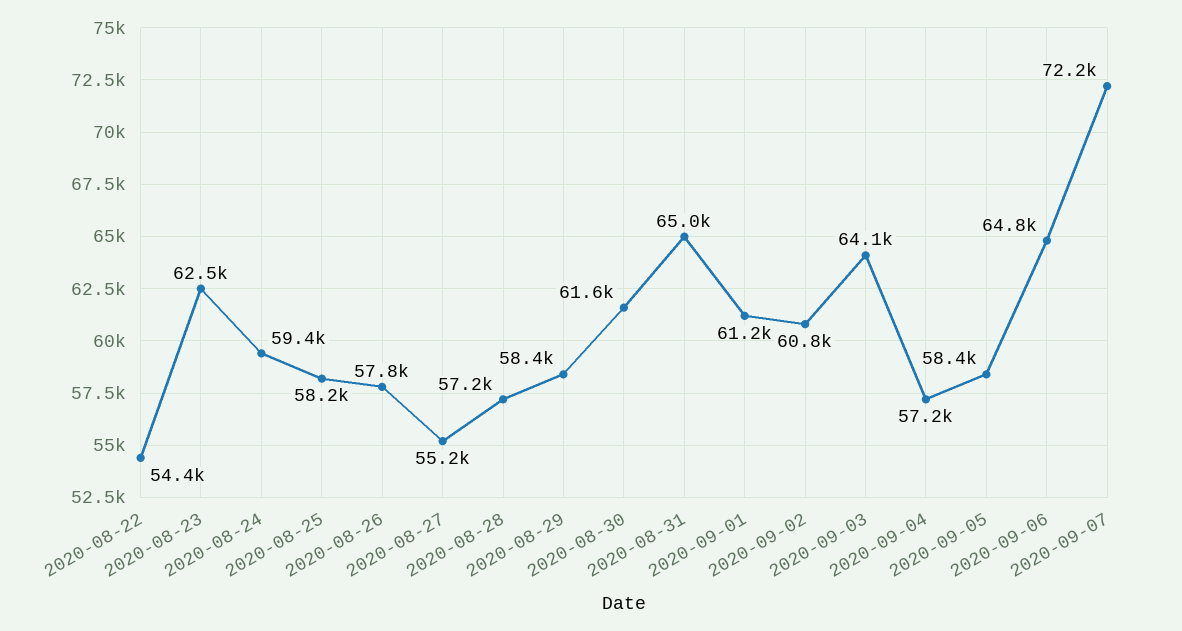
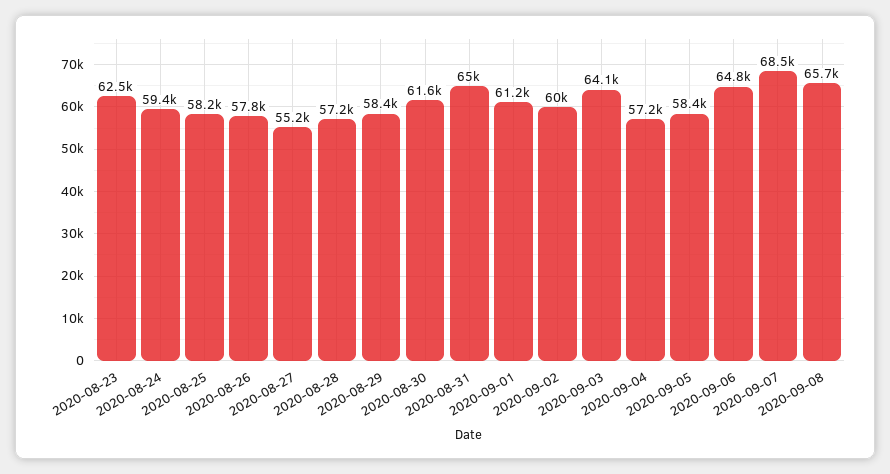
2020-08-22: 54400 -> none
2020-09-02: 60800 -> 60000
2020-09-07: 72200 -> 68500
2020-09-08: none -> 65700

